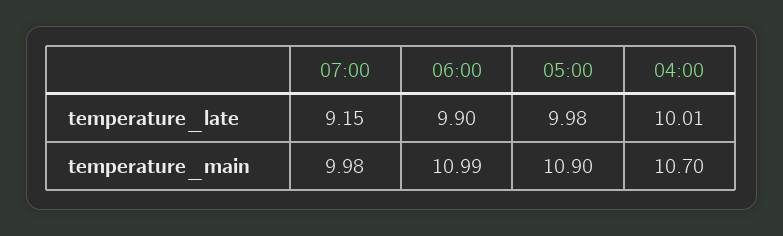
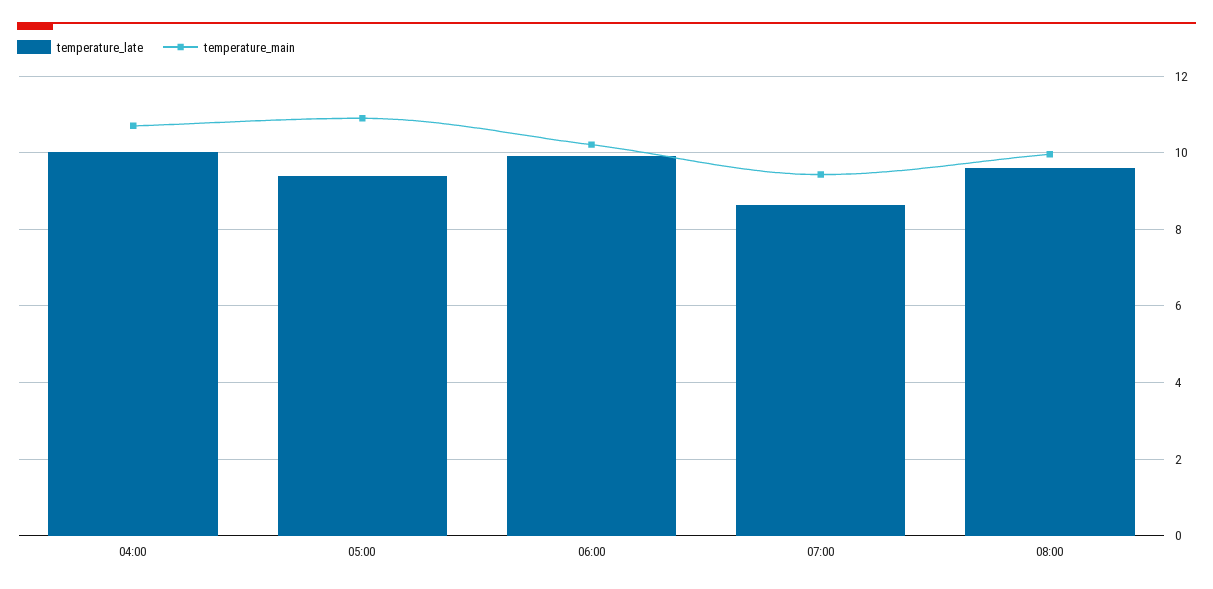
temperature_late, 07:00: 9.15 -> 8.6
temperature_late, 05:00: 9.98 -> 9.4
temperature_main, 07:00: 9.98 -> 9.4
temperature_main, 06:00: 10.99 -> 10.2
temperature_late, 08:00: none -> 9.6
temperature_main, 08:00: none -> 10

